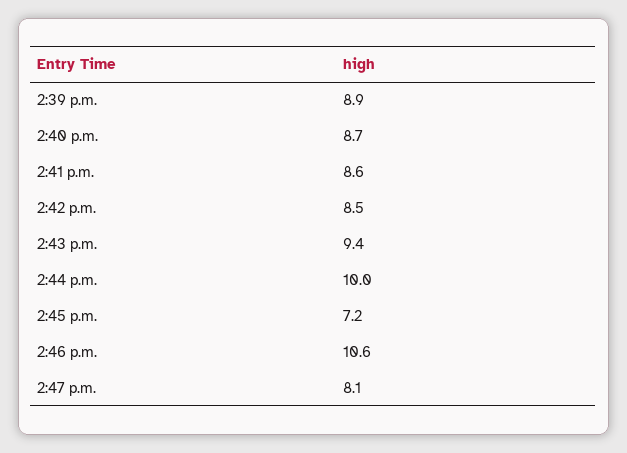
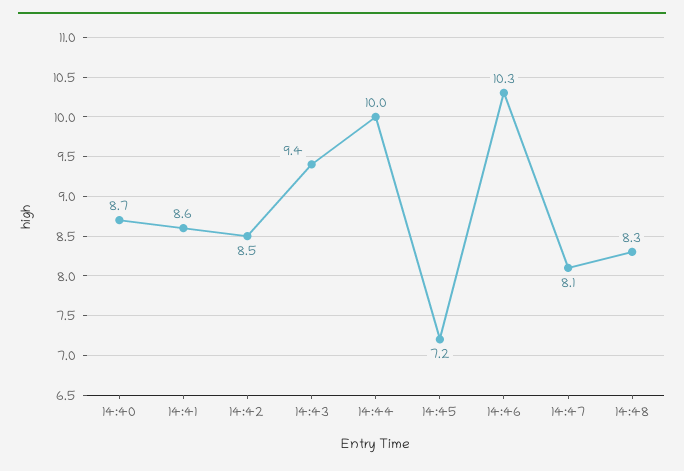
2:39 p.m.: 8.9 -> none
2:46 p.m.: 10.6 -> 10.3
14:48: none -> 8.3

